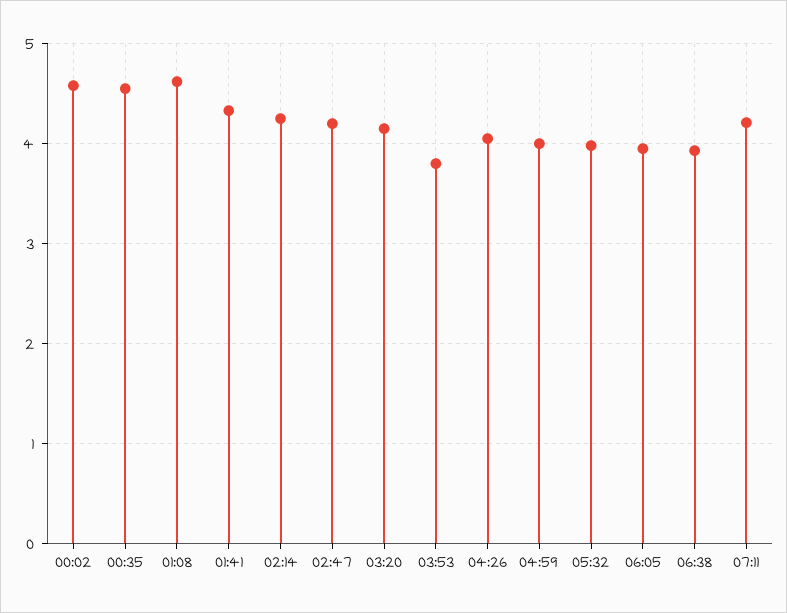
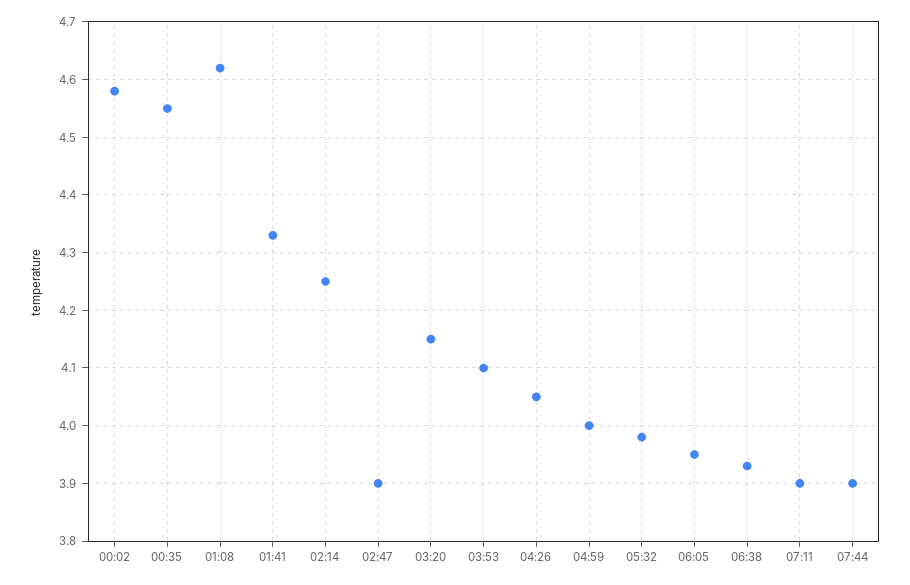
02:47: 4.2 -> 3.9
03:53: 3.8 -> 4.1
07:11: 4.2 -> 3.9
07:44: none -> 3.9

